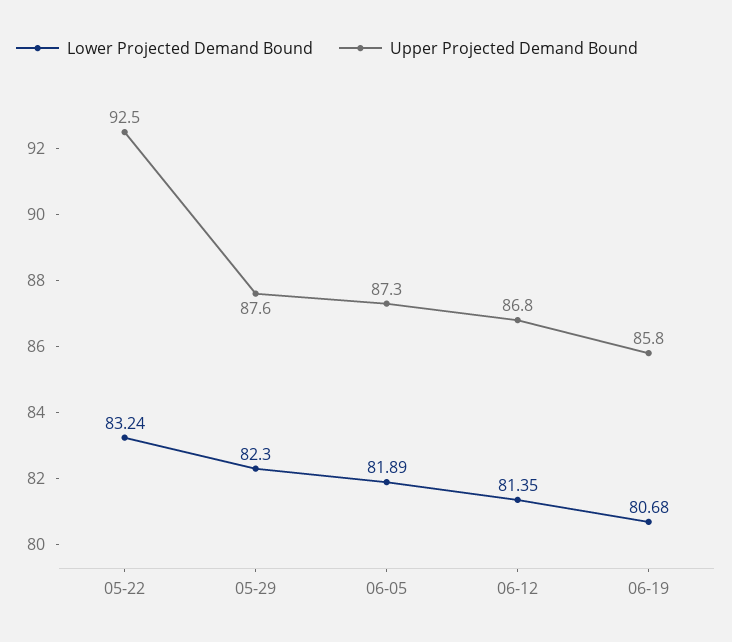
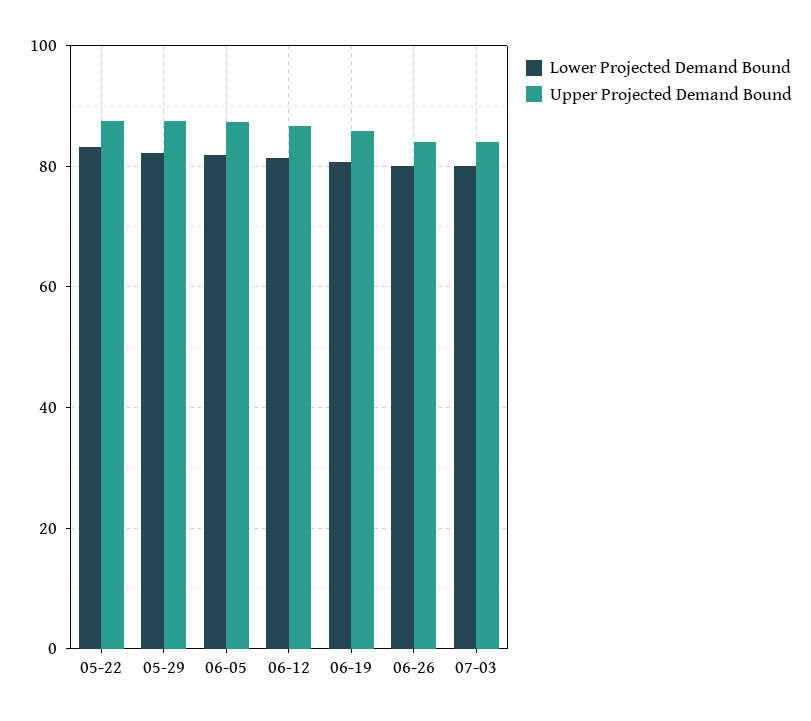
Upper Projected Demand Bound, 05-22: 92.5 -> 88
Lower Projected Demand Bound, 06-26: none -> 80
Upper Projected Demand Bound, 06-26: none -> 84
Lower Projected Demand Bound, 07-03: none -> 80
Upper Projected Demand Bound, 07-03: none -> 84

